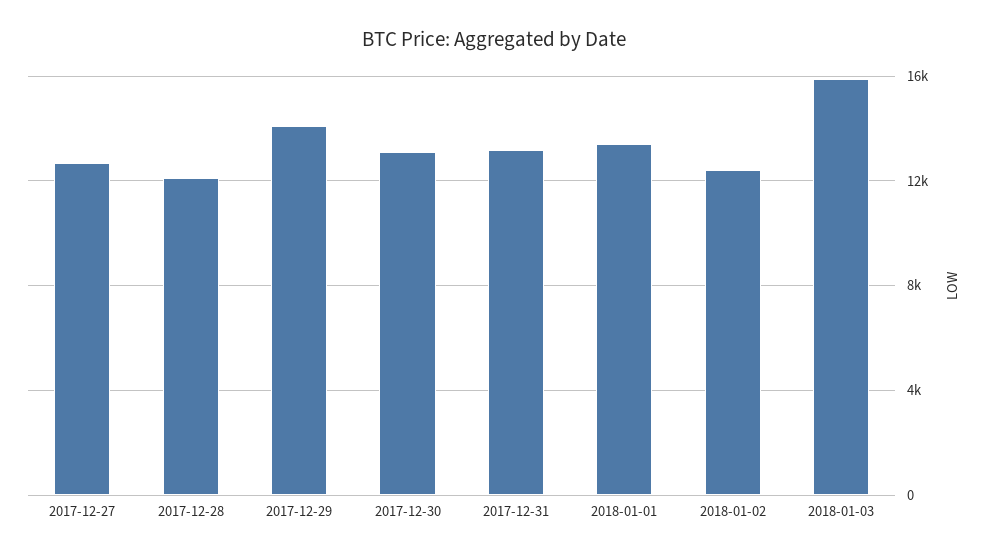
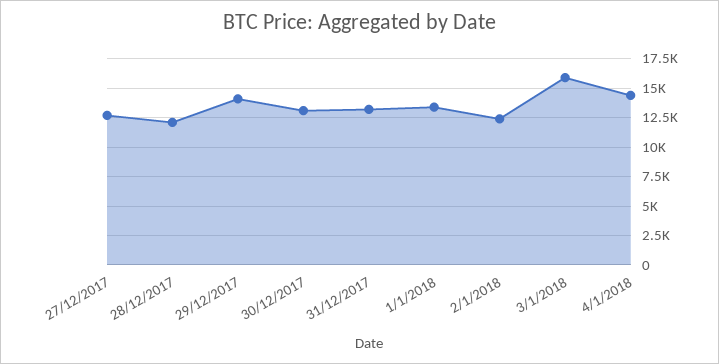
4/1/2018: none -> 15000

